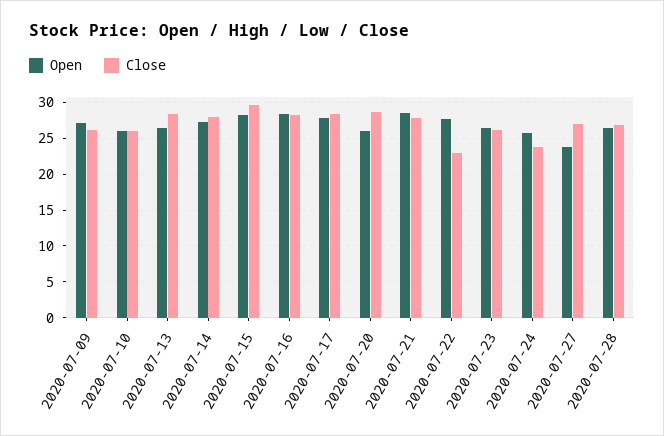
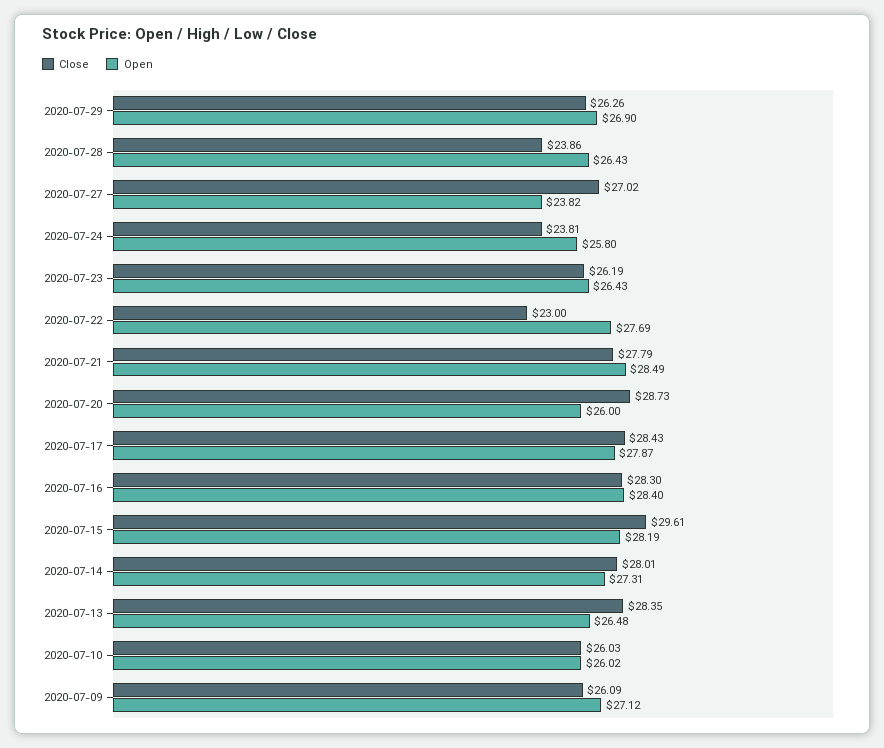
Close, 2020-07-28: 27 -> 23.86
Close, 2020-07-29: none -> 26.26
Open, 2020-07-29: none -> 26.9

